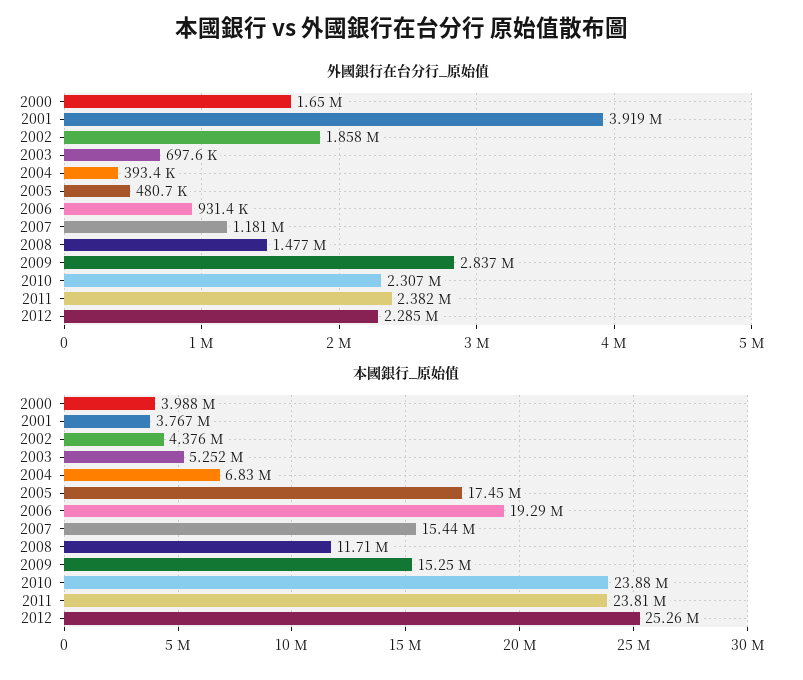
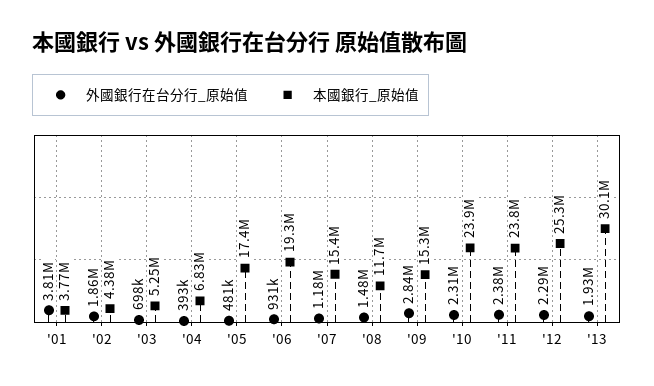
外國銀行在台分行_原始值, 2000: 1650000 -> none
外國銀行在台分行_原始值, 2001: 3919000 -> 3810000
本國銀行_原始值, 2000: 3988000 -> none
外國銀行在台分行_原始值, '13: none -> 1930000
本國銀行_原始值, '13: none -> 30100000

